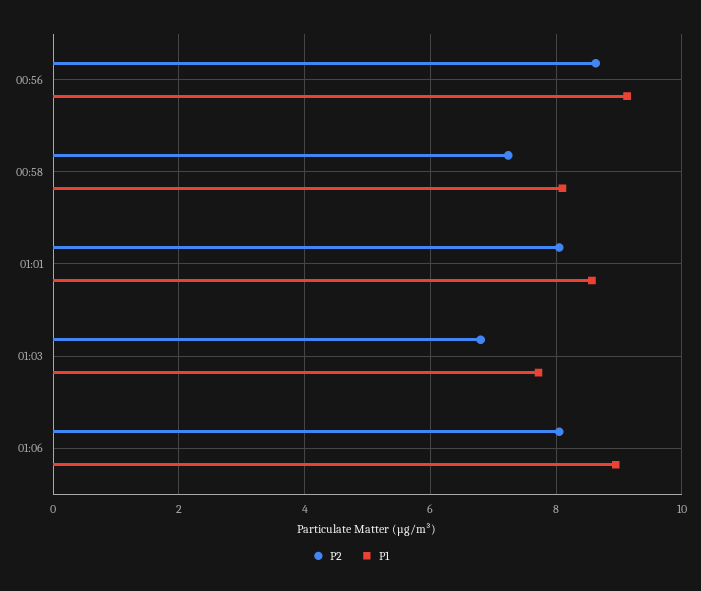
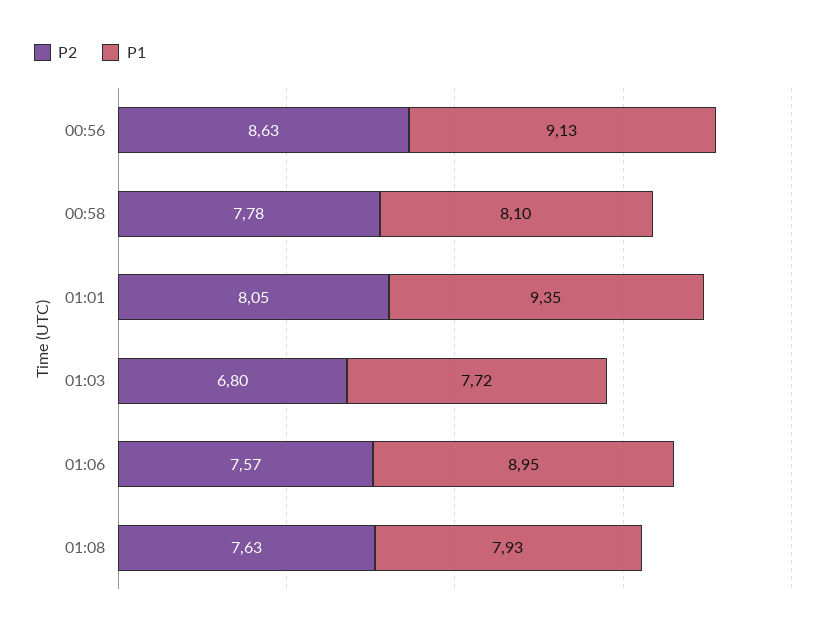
P2, 00:58: 7.2 -> 7.78
P1, 01:01: 8.6 -> 9.35
P2, 01:06: 8 -> 7.57
P2, 01:08: none -> 7.63
P1, 01:08: none -> 7.93

